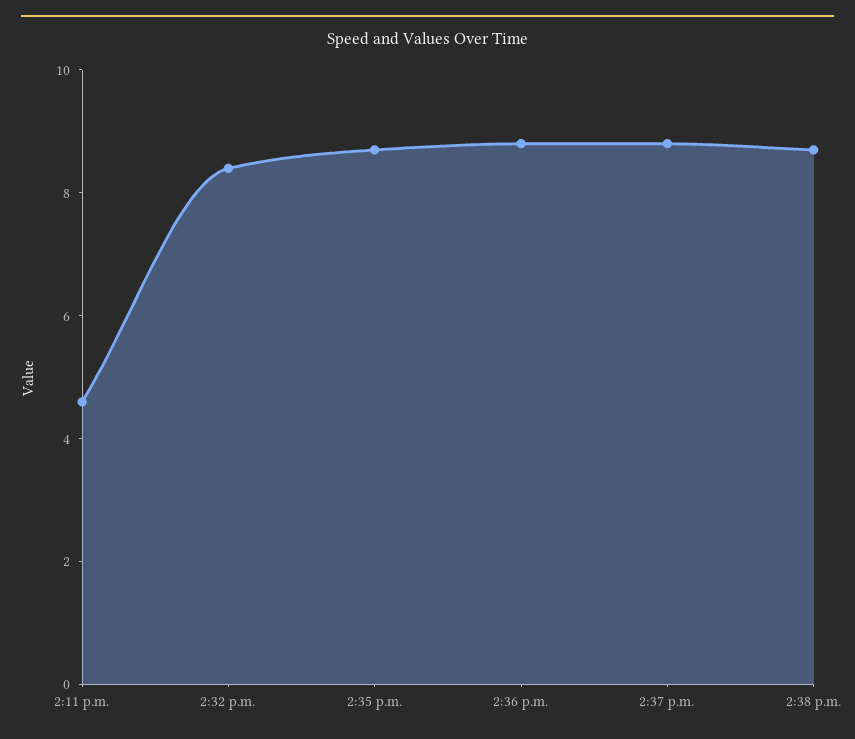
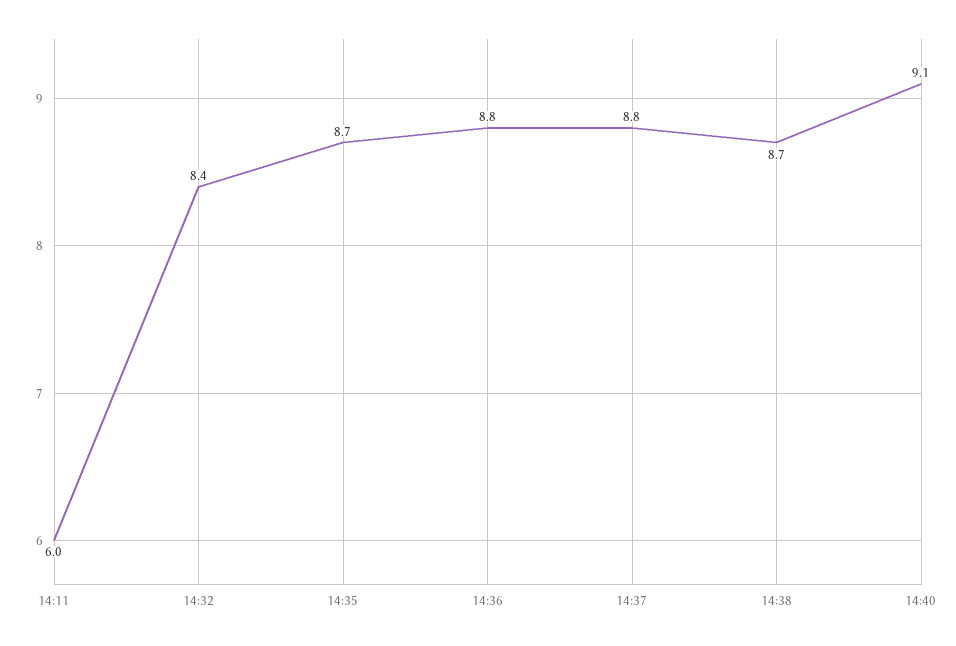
2:11 p.m.: 4.5 -> 6
14:40: none -> 9.1

